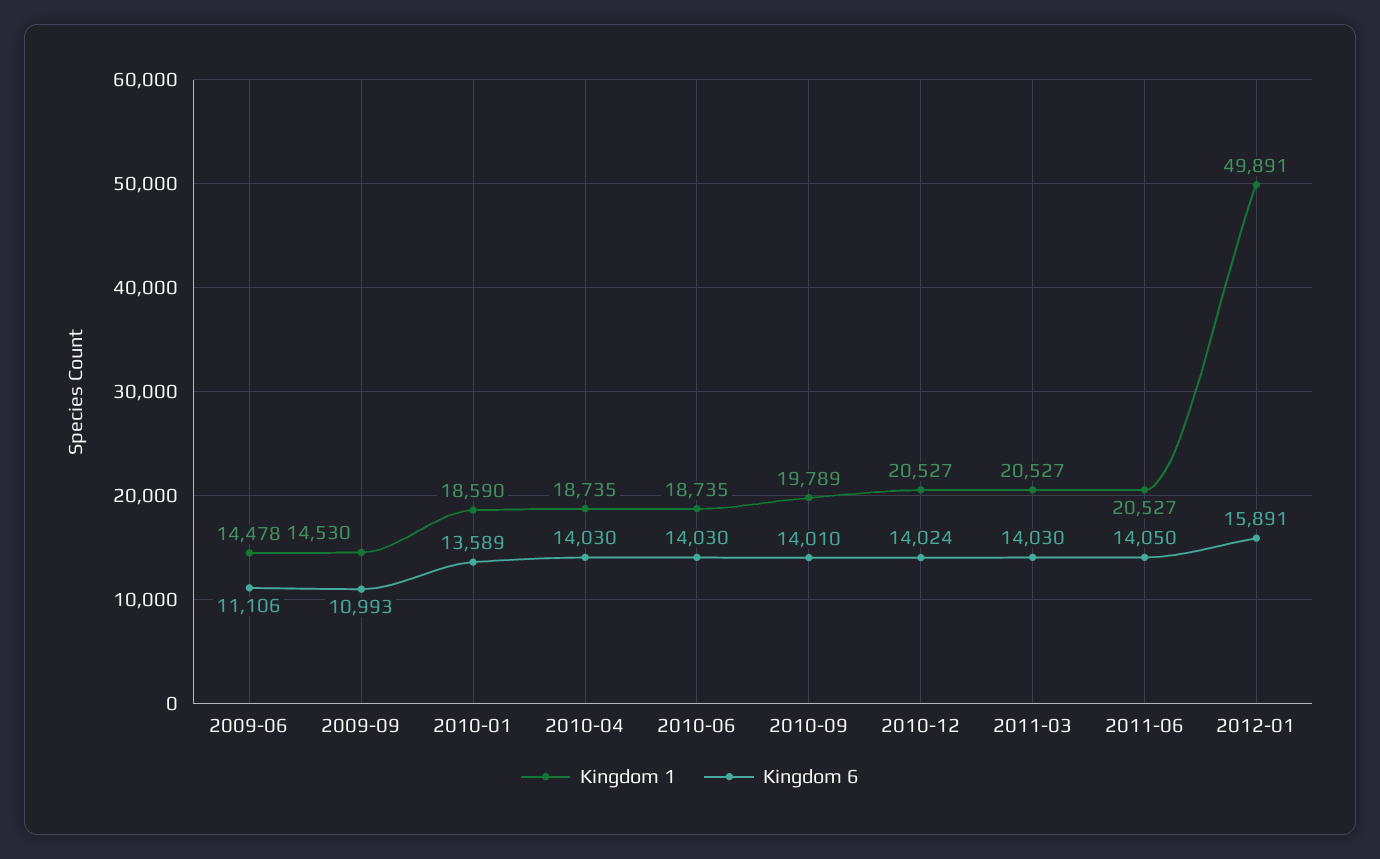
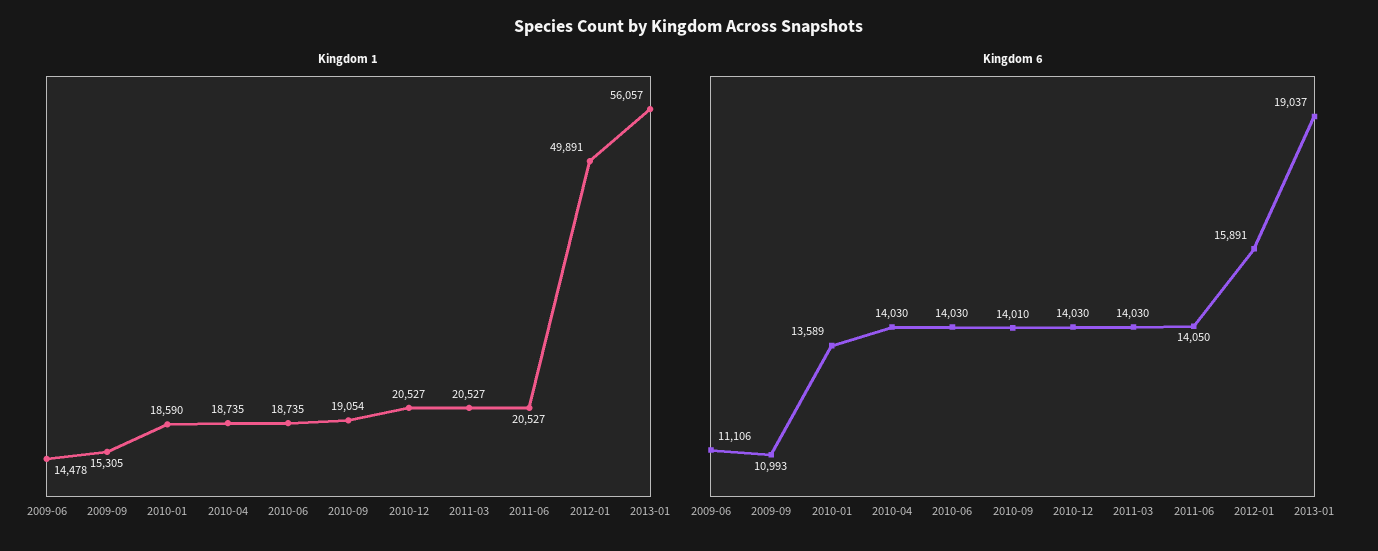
Kingdom 1, 2009-09: 14530 -> 15305
Kingdom 1, 2010-09: 19789 -> 19054
Kingdom 6, 2010-12: 14024 -> 14030
Kingdom 1, 2013-01: none -> 56057
Kingdom 6, 2013-01: none -> 19037

